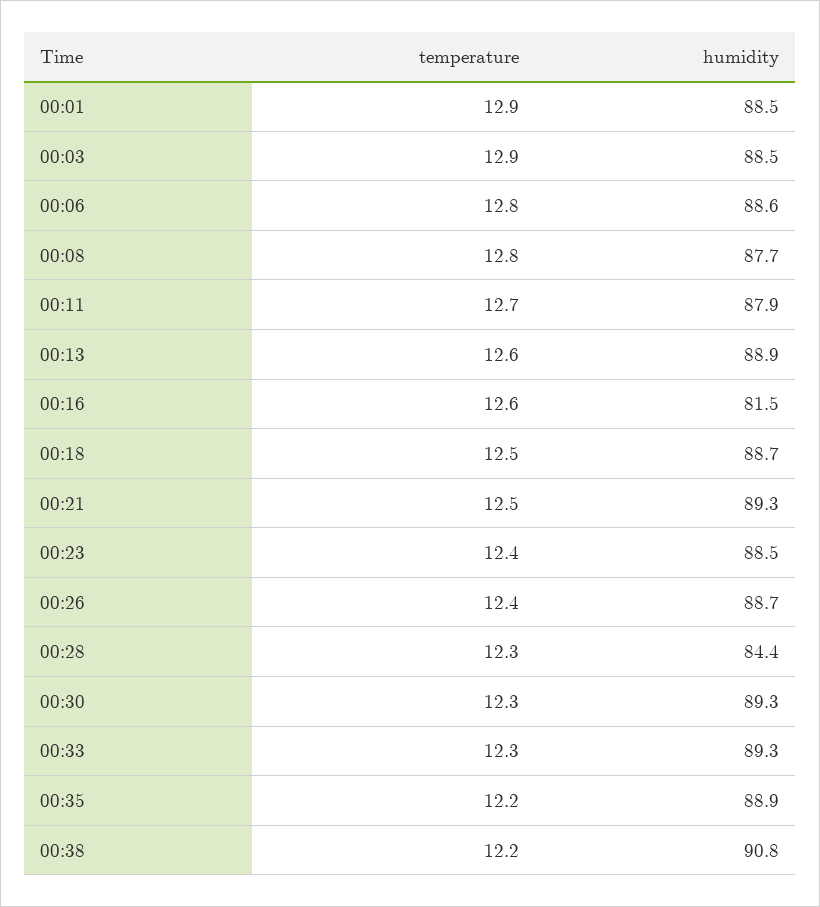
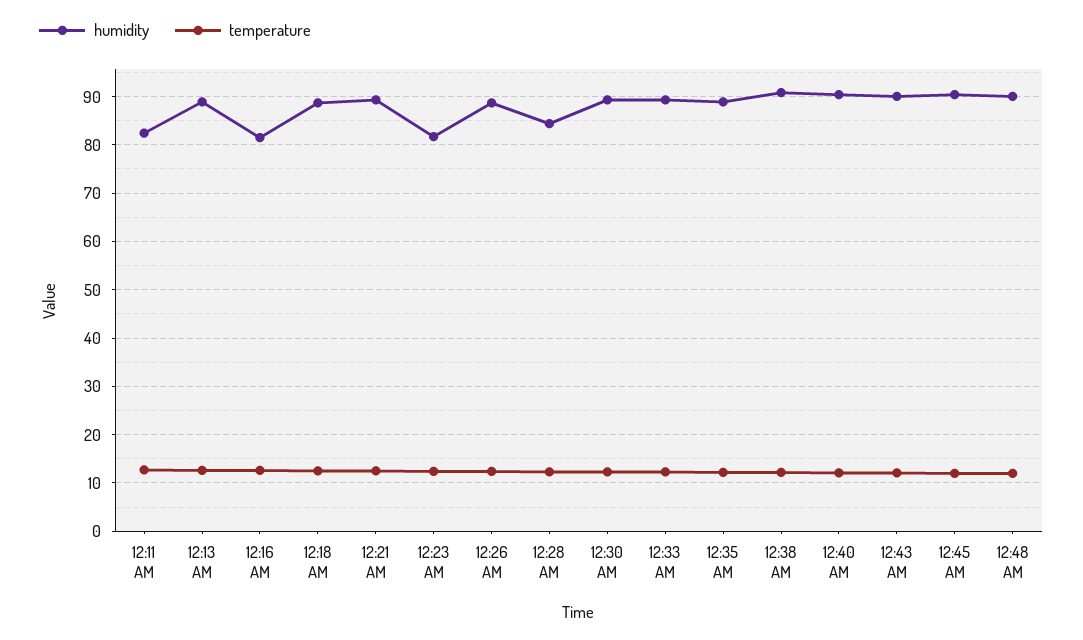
temperature, 00:01: 12.9 -> none
humidity, 00:01: 88.5 -> none
temperature, 00:03: 12.9 -> none
humidity, 00:03: 88.5 -> none
temperature, 00:06: 12.8 -> none
humidity, 00:06: 88.6 -> none
temperature, 00:08: 12.8 -> none
humidity, 00:08: 87.7 -> none
humidity, 00:11: 87.9 -> 82
humidity, 00:23: 88.5 -> 82
humidity, 12:40 AM: none -> 90
temperature, 12:40 AM: none -> 12
humidity, 12:43 AM: none -> 90
temperature, 12:43 AM: none -> 12
humidity, 12:45 AM: none -> 90
temperature, 12:45 AM: none -> 12
humidity, 12:48 AM: none -> 90
temperature, 12:48 AM: none -> 12

